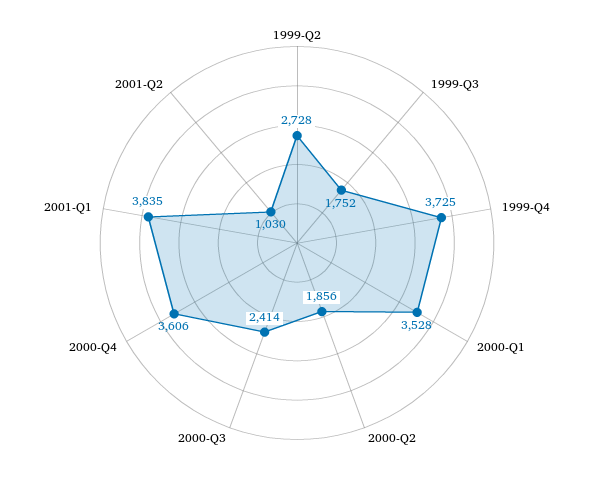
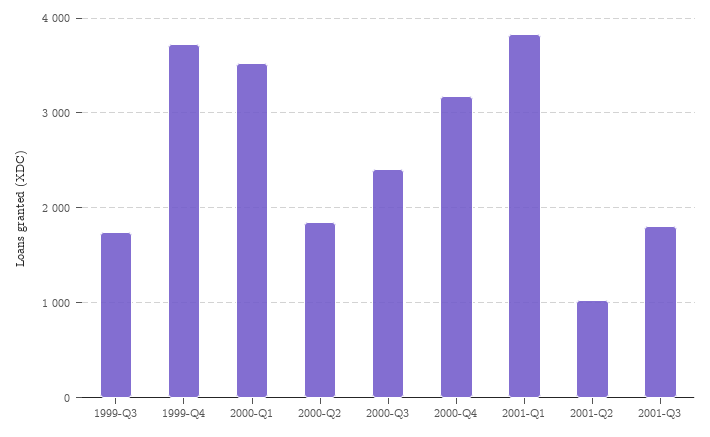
1999-Q2: 2728 -> none
2000-Q4: 3606 -> 3200
2001-Q3: none -> 1800

